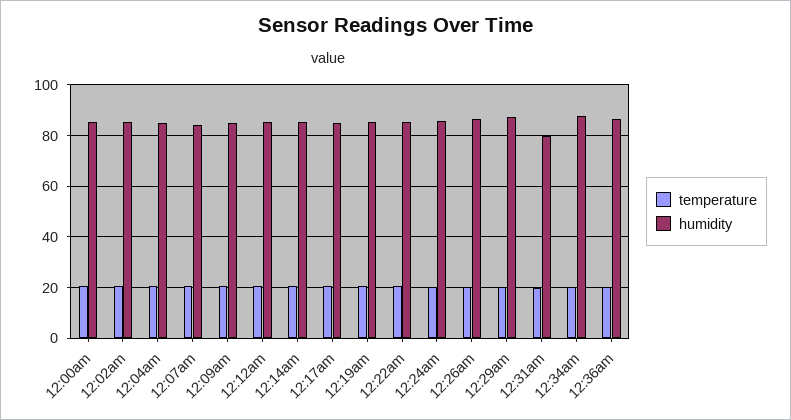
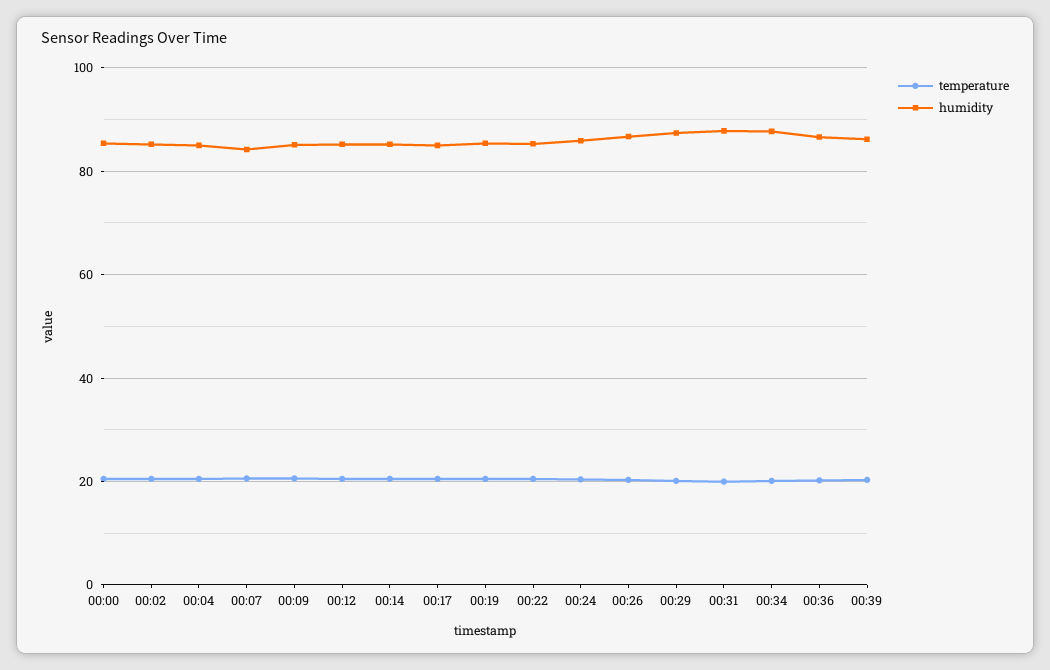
humidity, 12:31am: 80 -> 88
temperature, 00:39: none -> 20
humidity, 00:39: none -> 86

